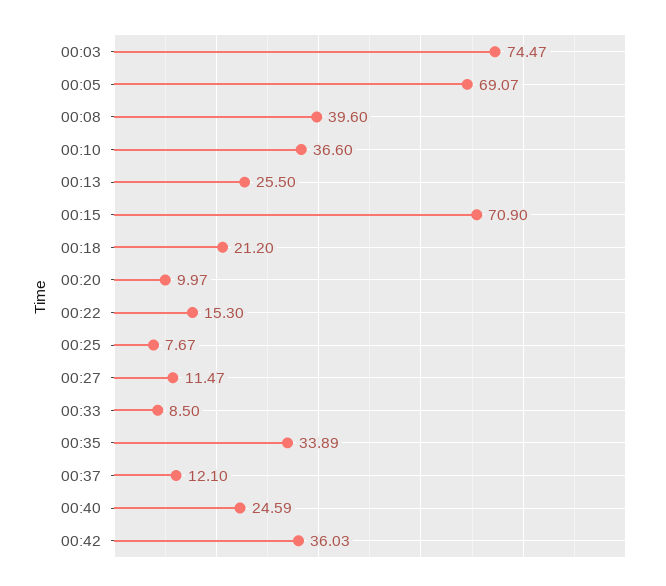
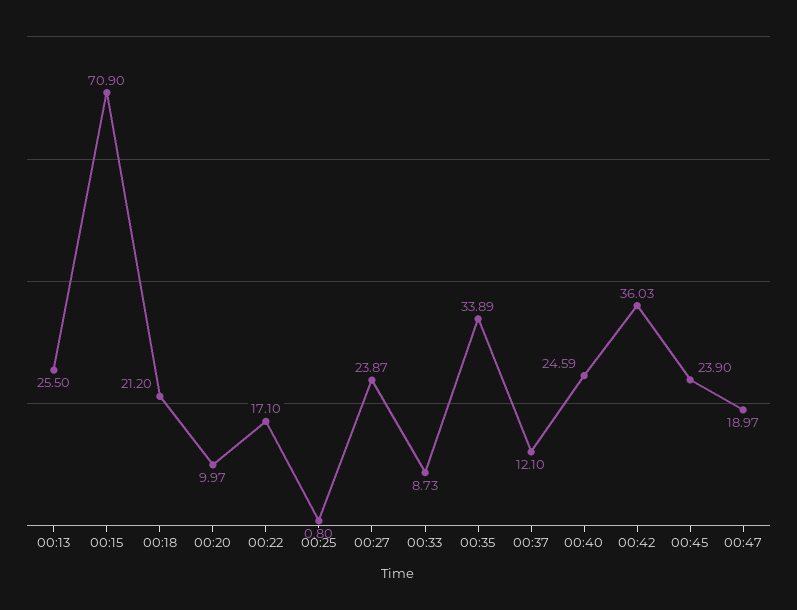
00:03: 74.47 -> none
00:05: 69.07 -> none
00:08: 39.6 -> none
00:10: 36.6 -> none
00:22: 15.3 -> 17.1
00:25: 7.67 -> 0.8
00:27: 11.47 -> 23.87
00:33: 8.5 -> 8.73
00:45: none -> 23.9
00:47: none -> 18.97

